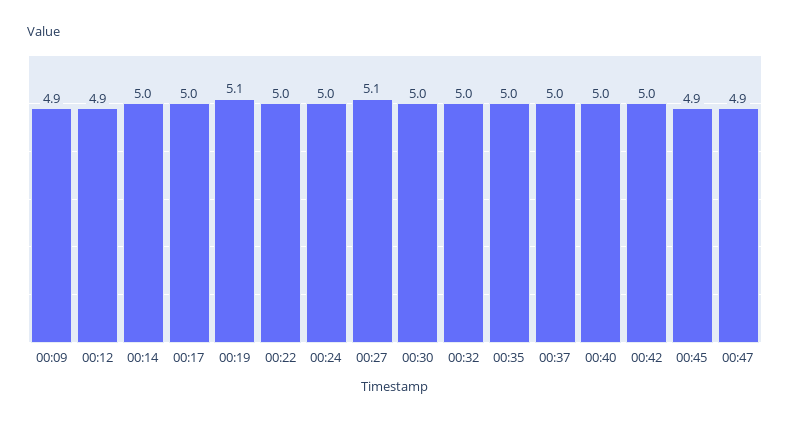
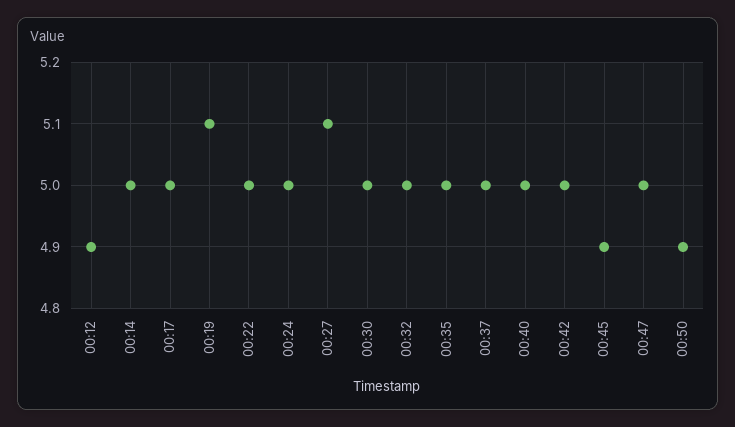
00:09: 4.9 -> none
00:47: 4.9 -> 5
00:50: none -> 4.9

